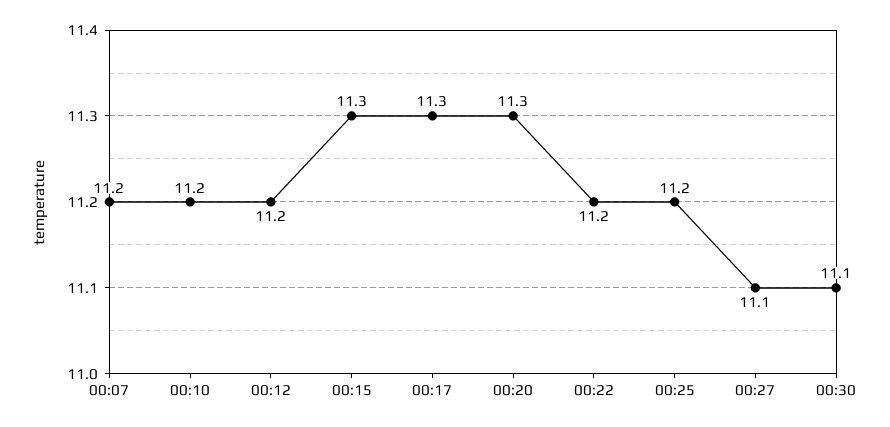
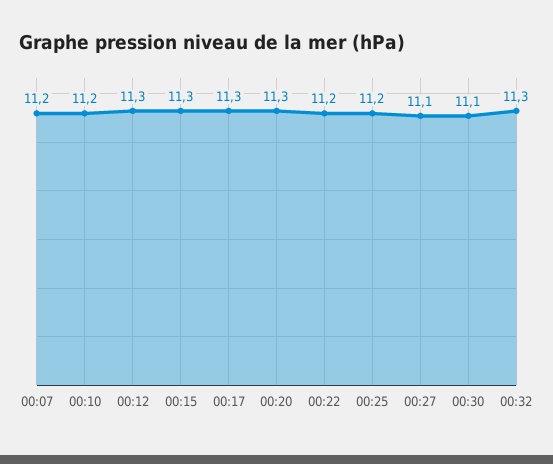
00:12: 11.2 -> 11.3
00:32: none -> 11.3

